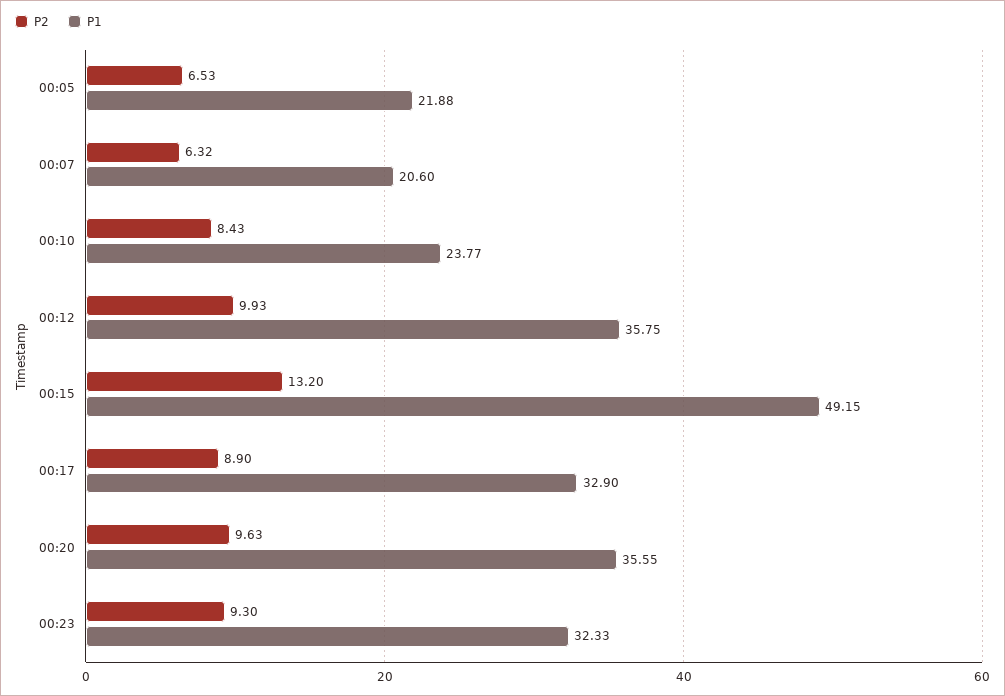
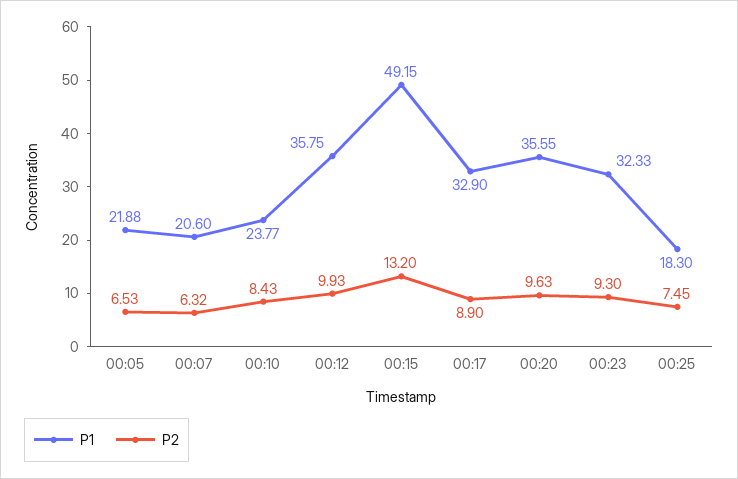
P1, 00:25: none -> 18.3
P2, 00:25: none -> 7.45

